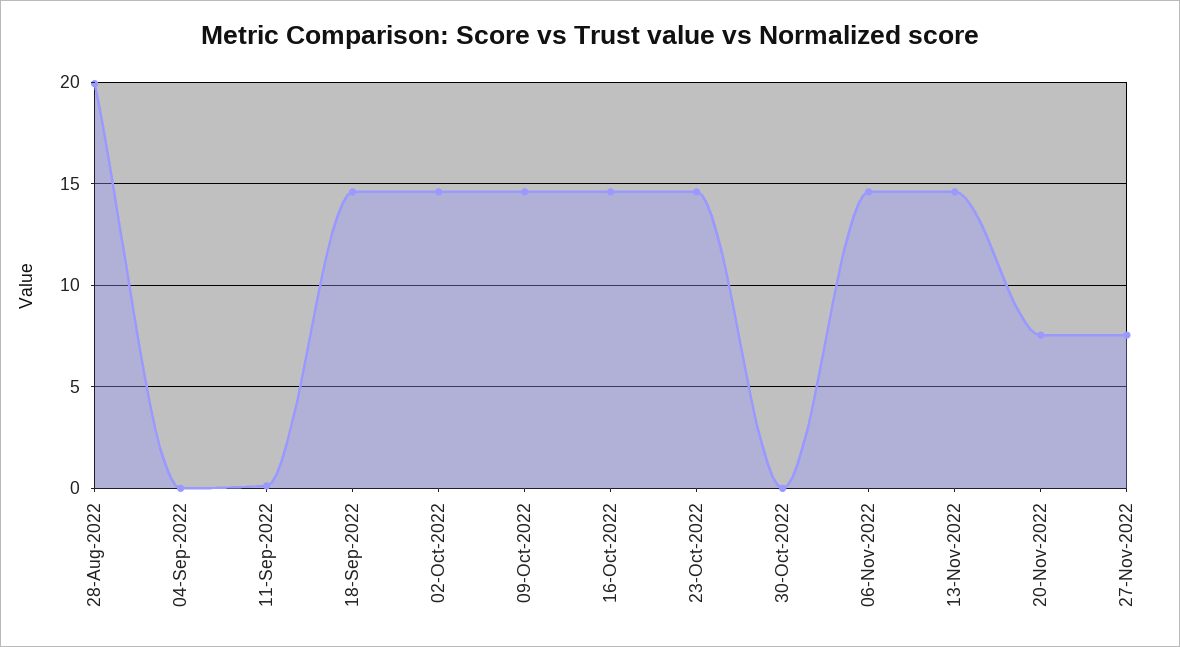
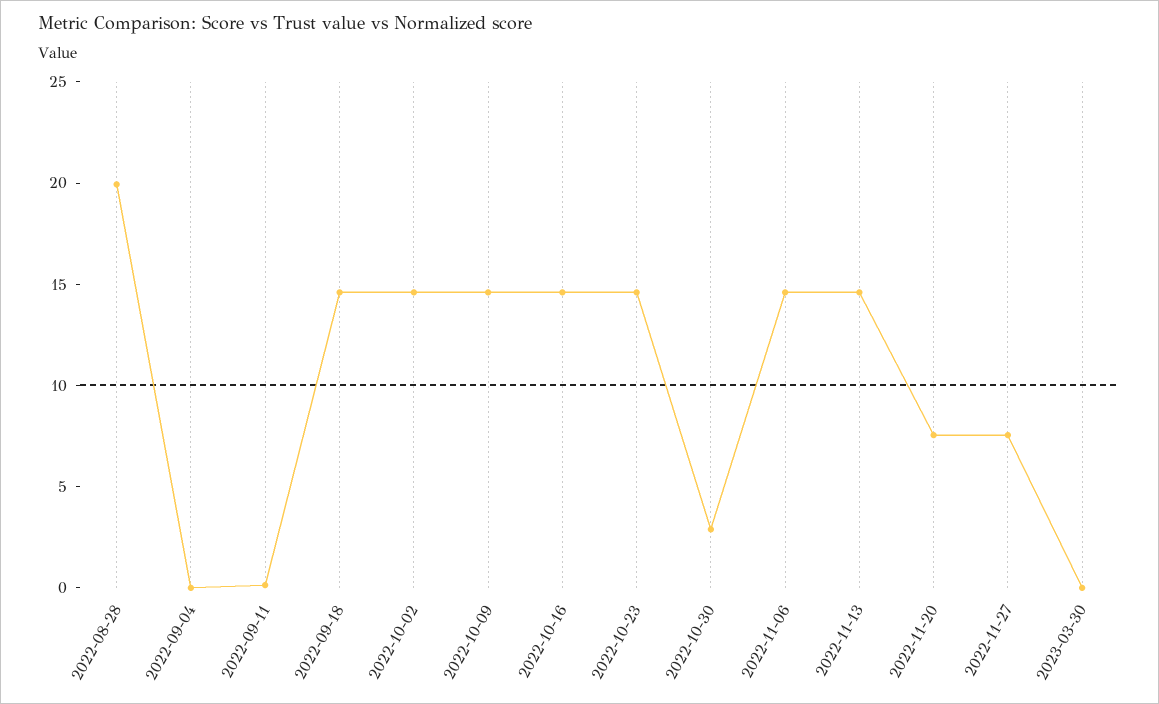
30-Oct-2022: 0 -> 3
2023-03-30: none -> 0

